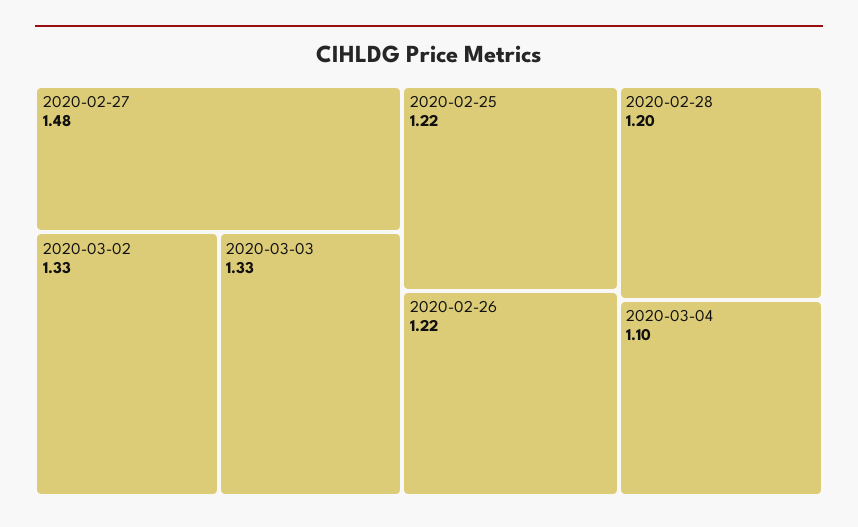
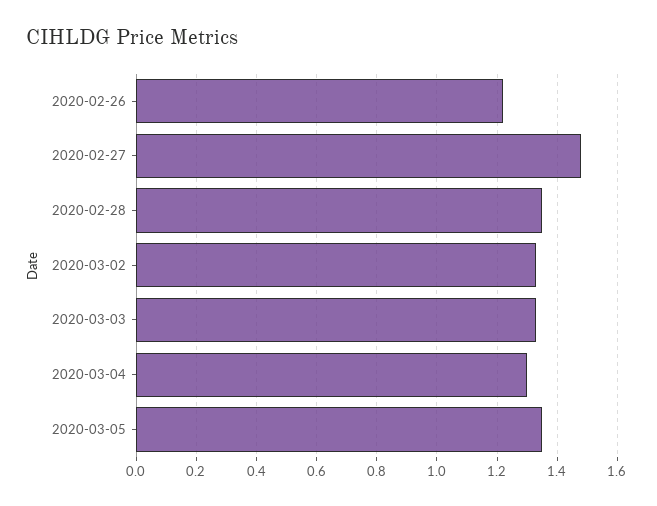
2020-02-25: 1.22 -> none
2020-02-28: 1.2 -> 1.35
2020-03-04: 1.1 -> 1.3
2020-03-05: none -> 1.35

